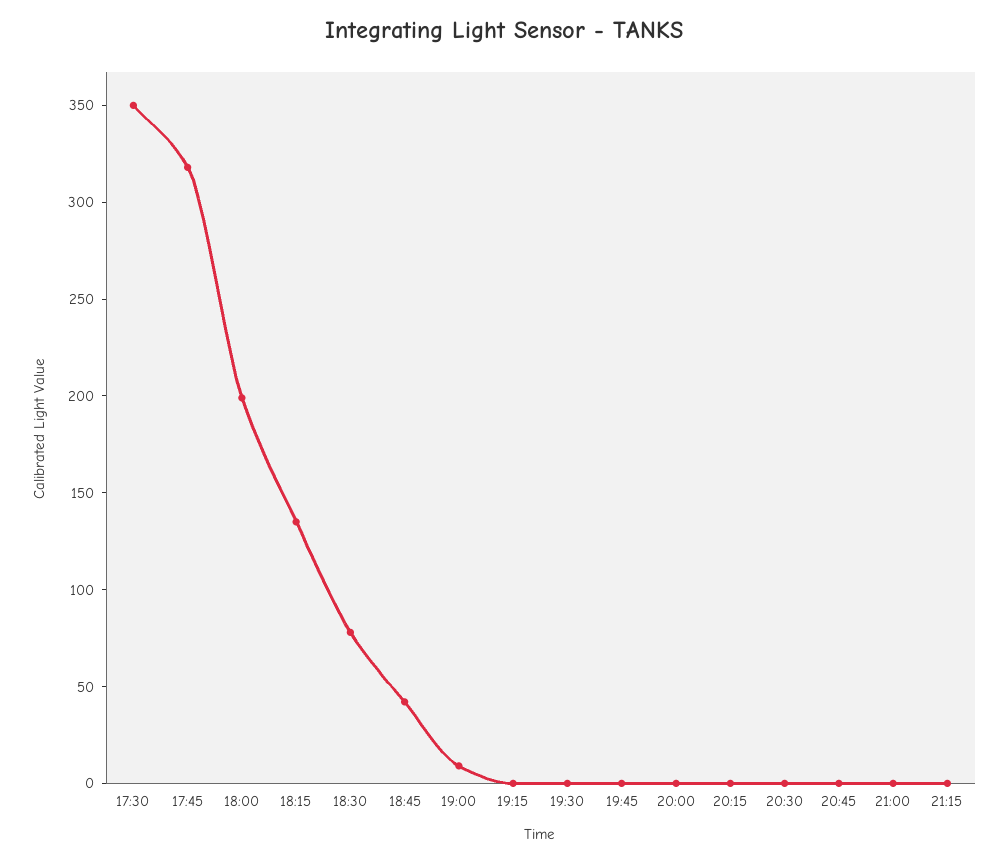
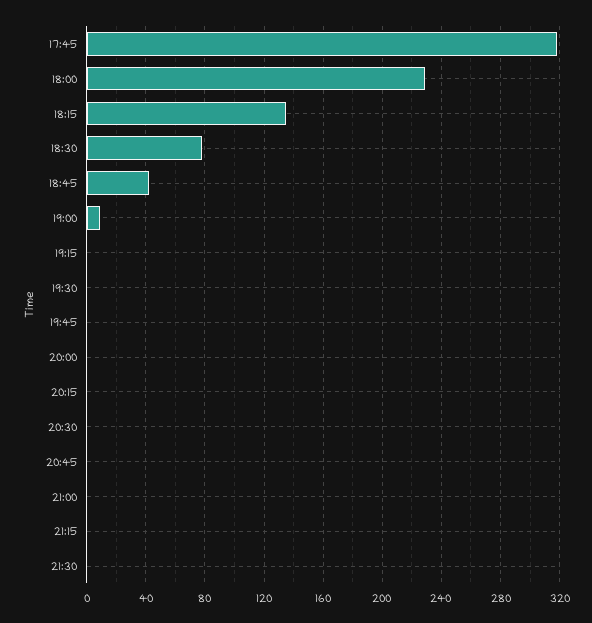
17:30: 350 -> none
18:00: 200 -> 230
21:30: none -> 0

